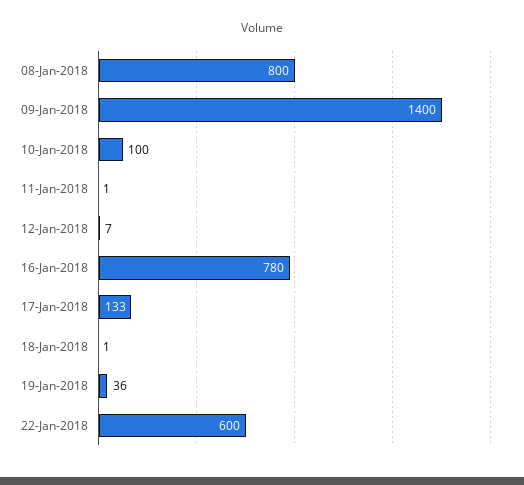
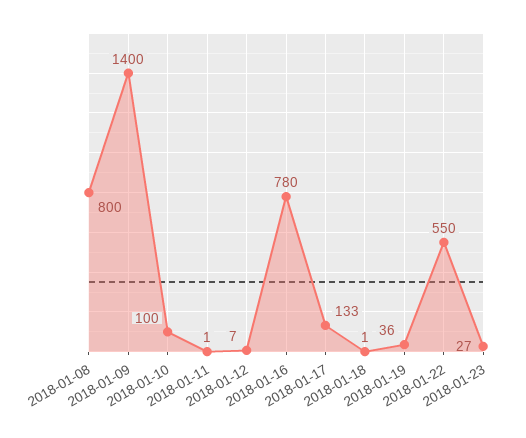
22-Jan-2018: 600 -> 550
2018-01-23: none -> 27

